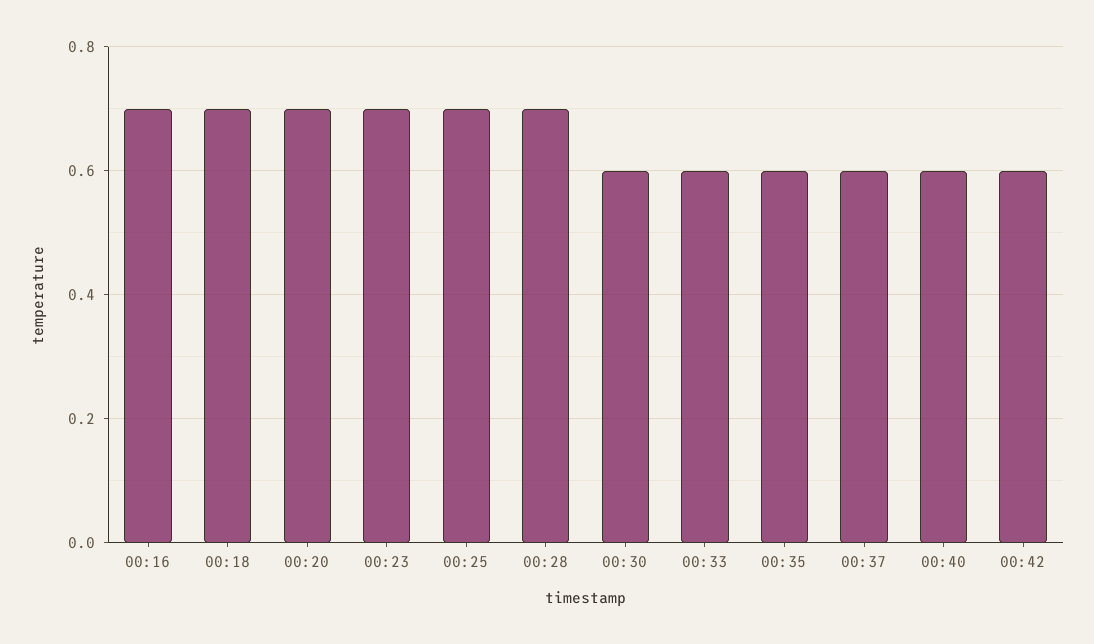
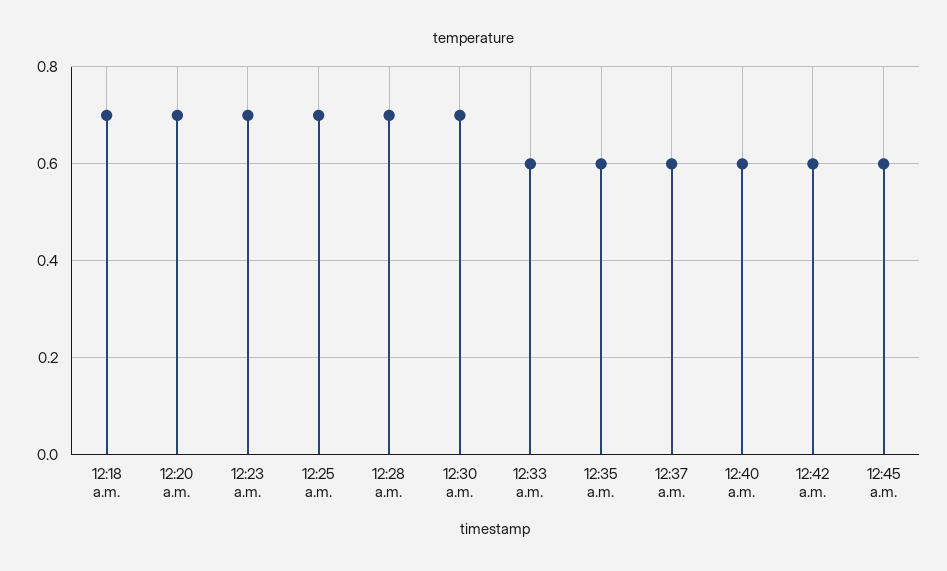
00:16: 0.7 -> none
00:30: 0.6 -> 0.7
12:45 a.m.: none -> 0.6

